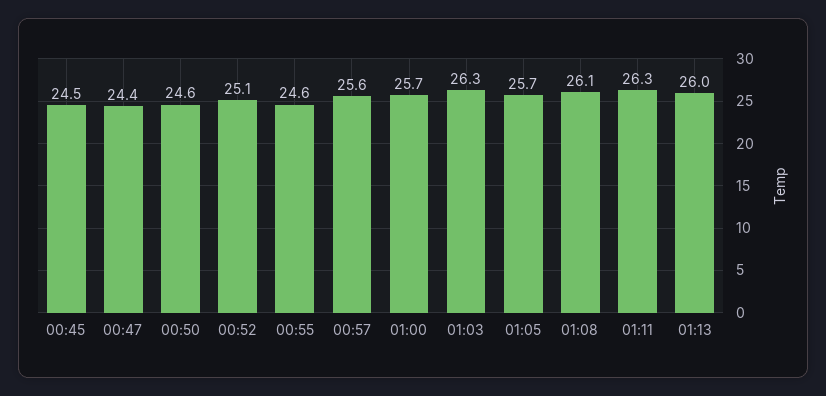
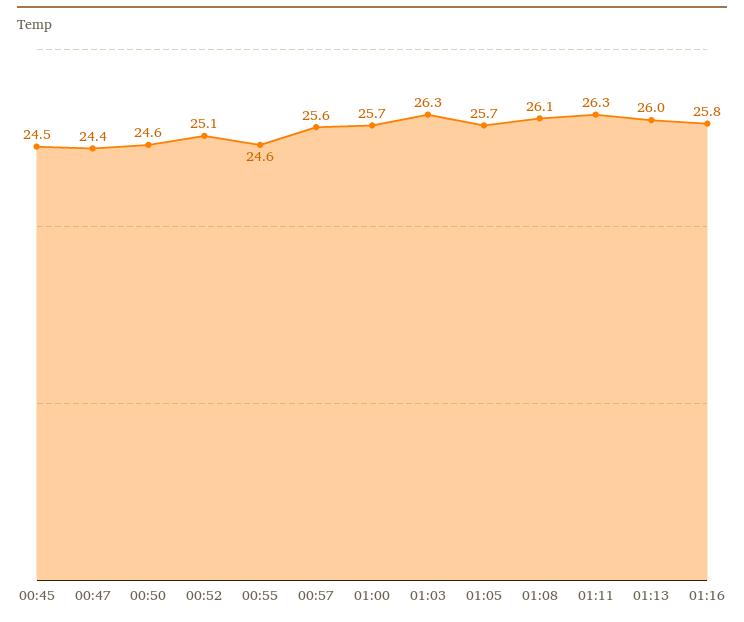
01:16: none -> 25.8

